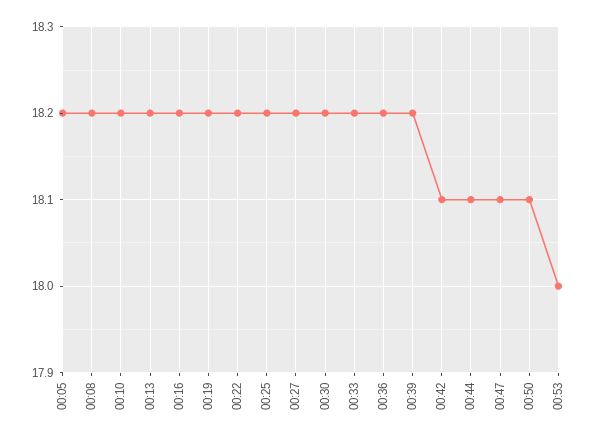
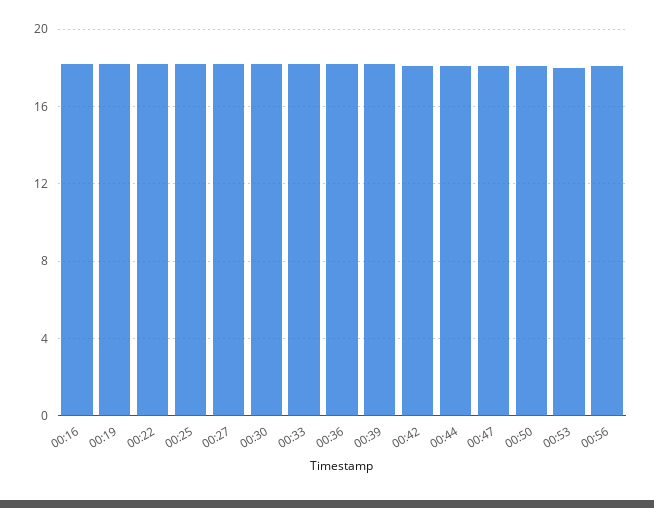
00:05: 18.2 -> none
00:08: 18.2 -> none
00:10: 18.2 -> none
00:13: 18.2 -> none
00:56: none -> 18

